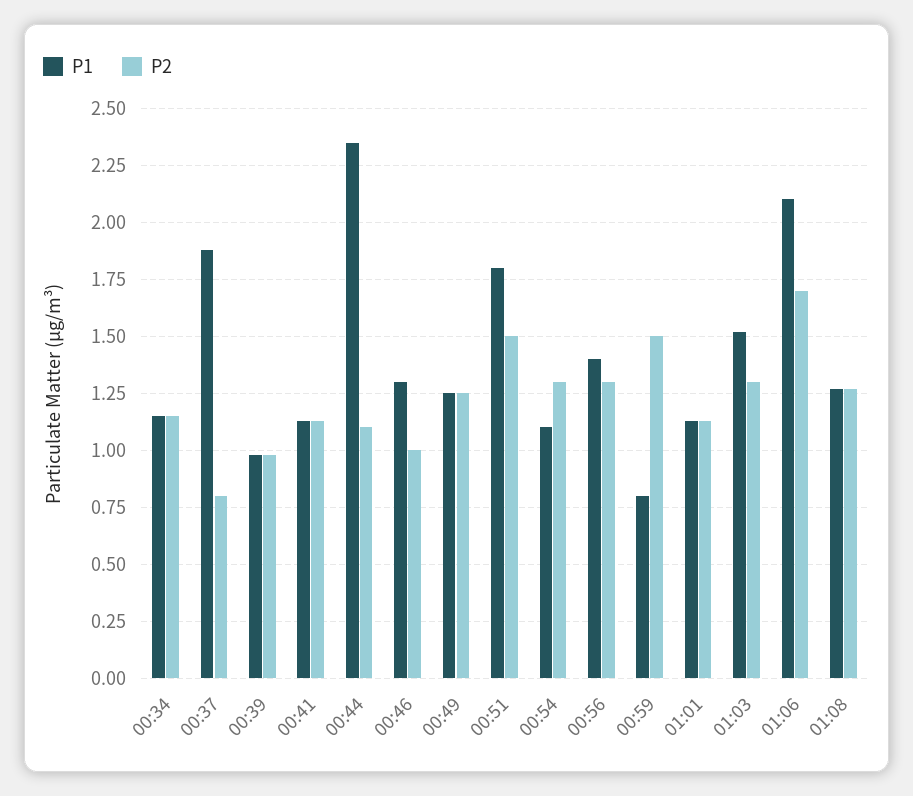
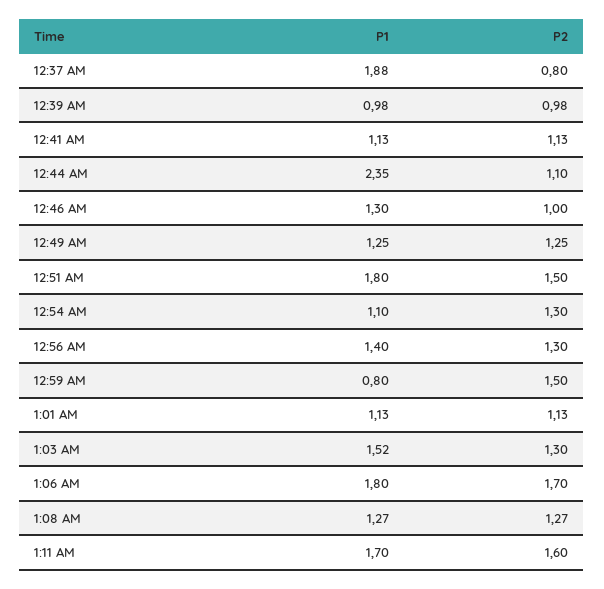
P1, 00:34: 1.15 -> none
P2, 00:34: 1.15 -> none
P1, 01:06: 2.1 -> 1.8
P1, 1:11 AM: none -> 1.7
P2, 1:11 AM: none -> 1.6

